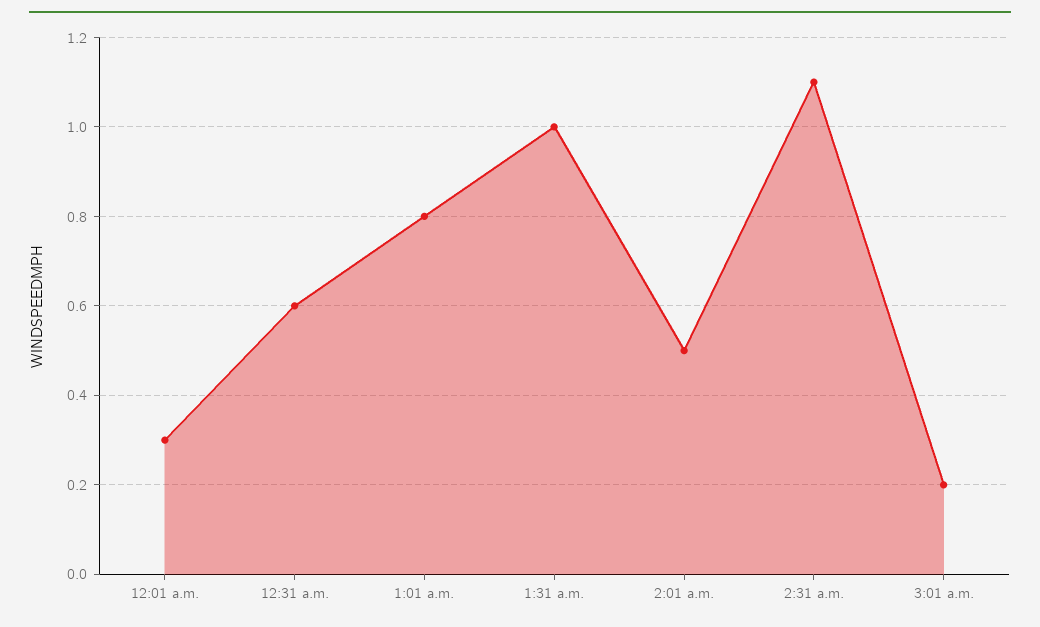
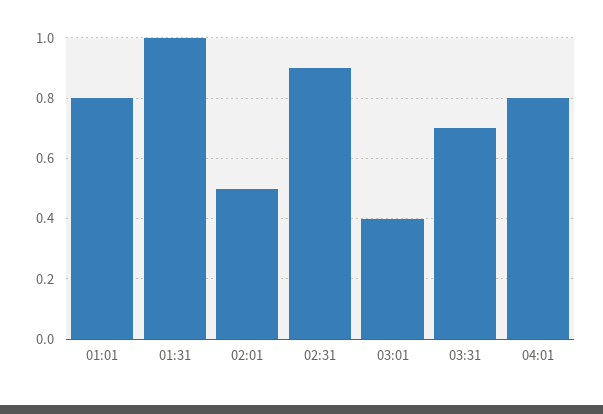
12:01 a.m.: 0.3 -> none
12:31 a.m.: 0.6 -> none
2:31 a.m.: 1.1 -> 0.9
3:01 a.m.: 0.2 -> 0.4
03:31: none -> 0.7
04:01: none -> 0.8

